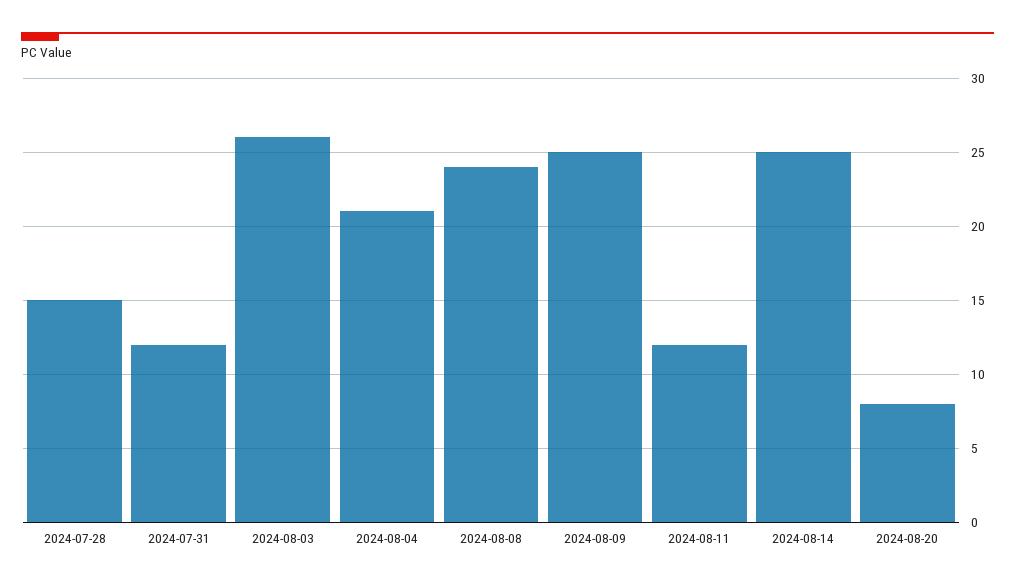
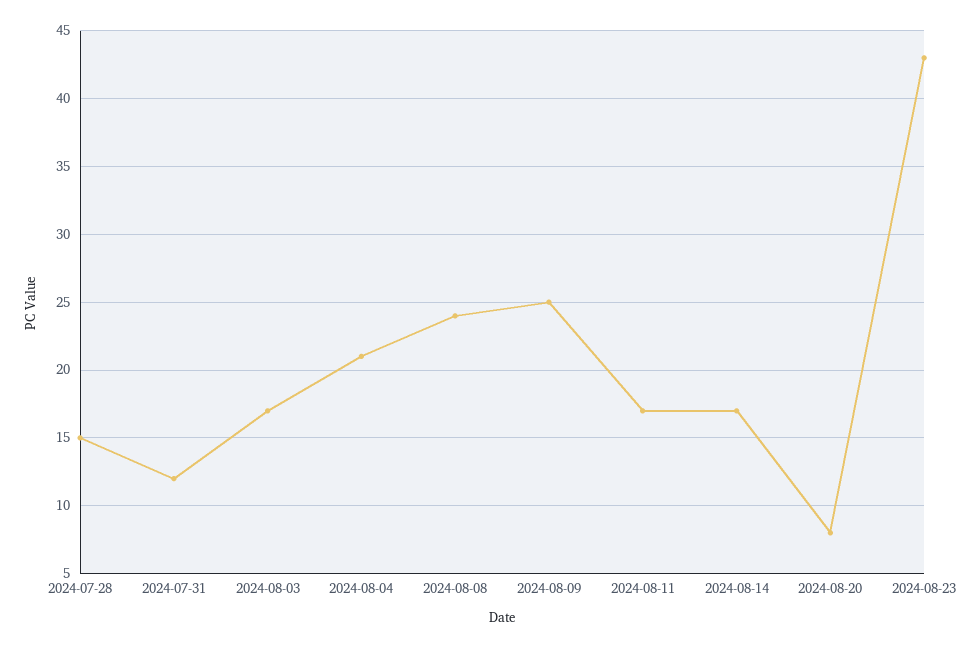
2024-08-03: 26 -> 17
2024-08-11: 12 -> 17
2024-08-14: 25 -> 17
2024-08-23: none -> 43

